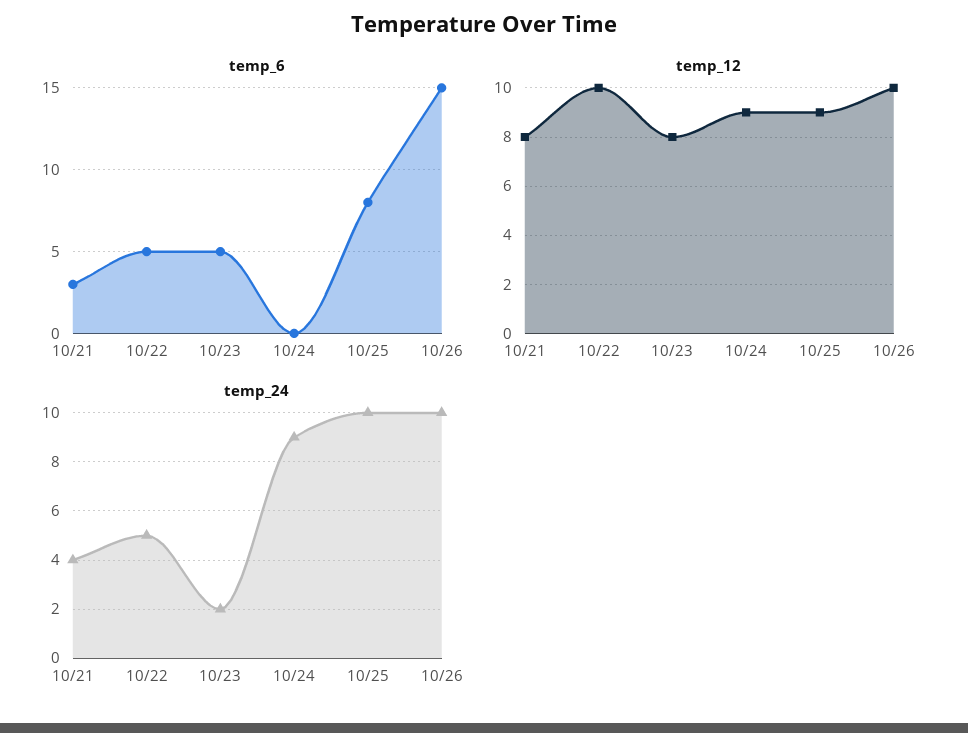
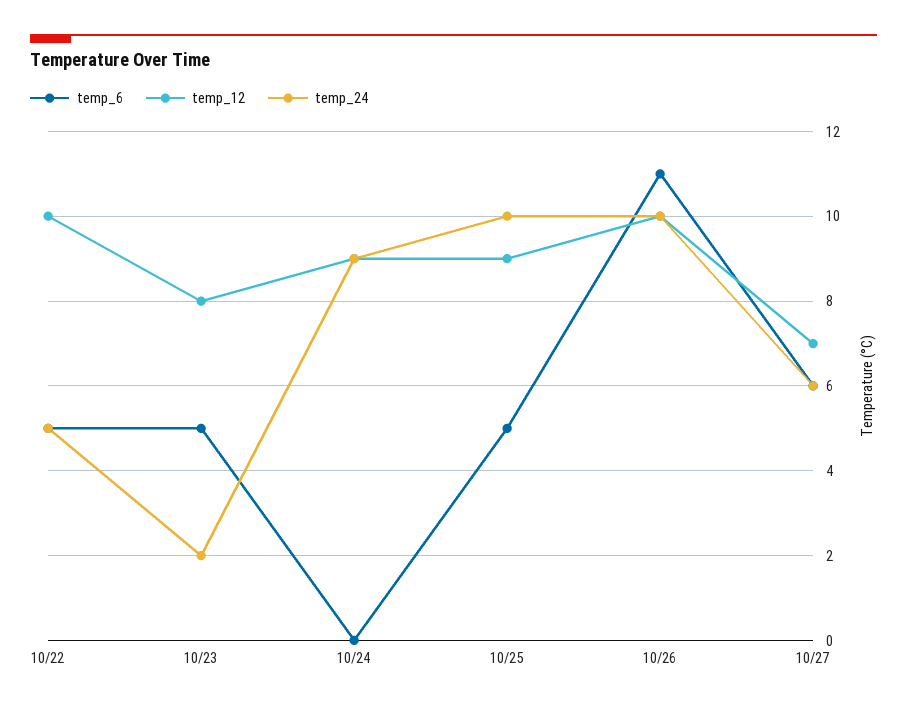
temp_6, 10/21: 3 -> none
temp_6, 10/25: 8 -> 5
temp_6, 10/26: 15 -> 11
temp_12, 10/21: 8 -> none
temp_24, 10/21: 4 -> none
temp_6, 10/27: none -> 6
temp_12, 10/27: none -> 7
temp_24, 10/27: none -> 6

